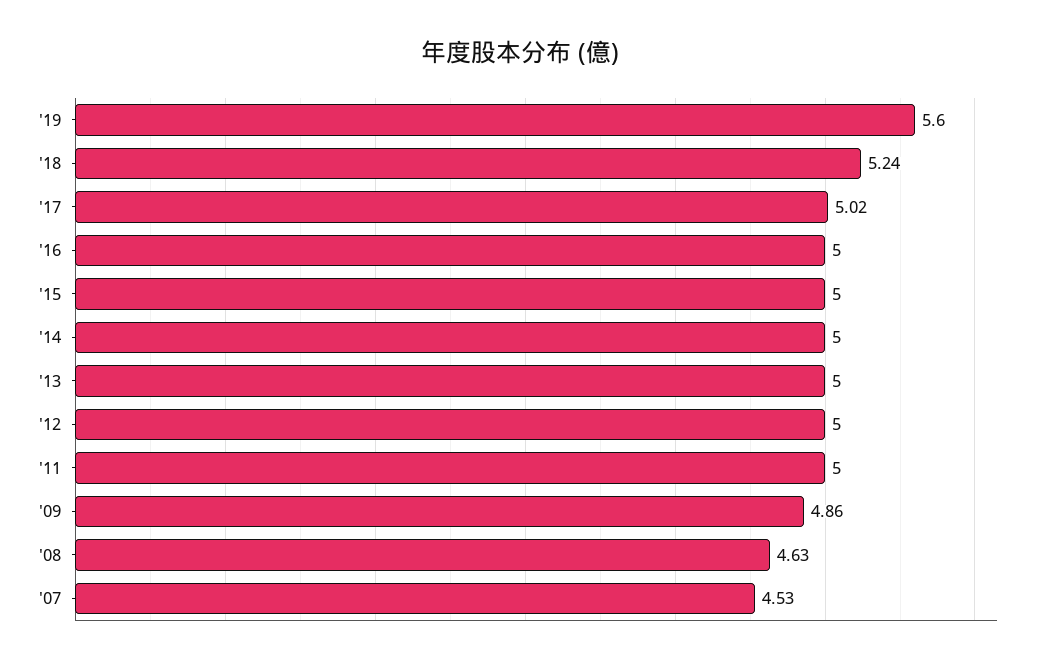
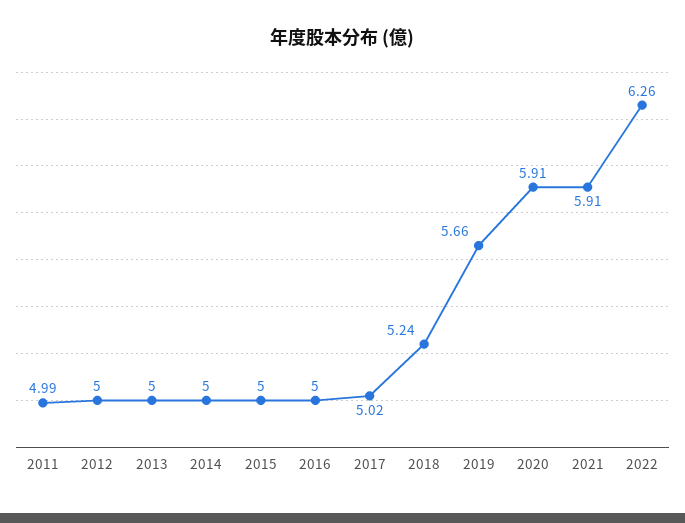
'19: 5.6 -> 5.66
'11: 5 -> 4.99
'09: 4.86 -> none
'08: 4.63 -> none
'07: 4.53 -> none
2020: none -> 5.91
2021: none -> 5.91
2022: none -> 6.26

